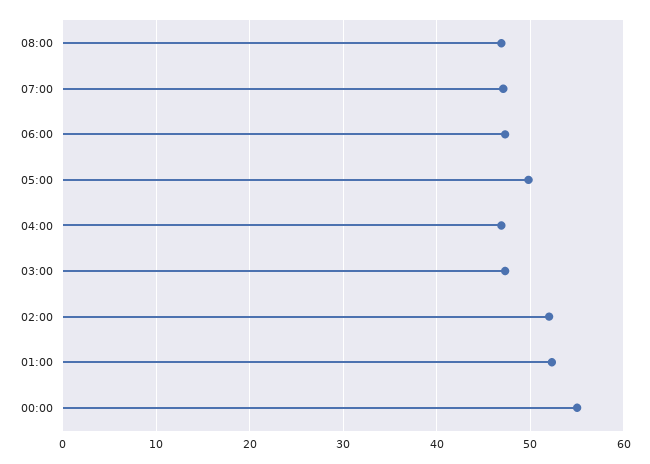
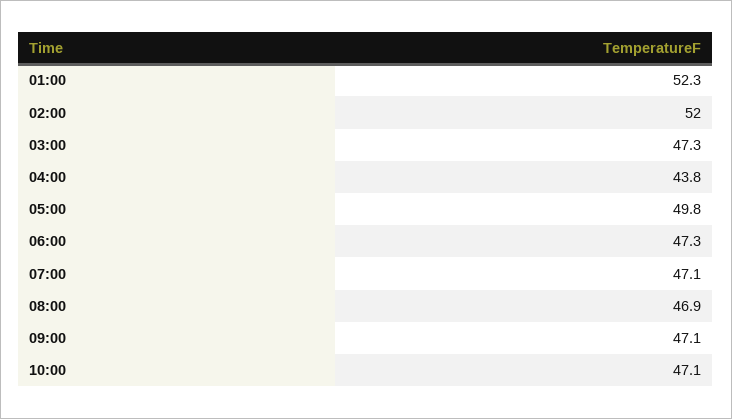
04:00: 47 -> 43.8
00:00: 55 -> none
09:00: none -> 47.1
10:00: none -> 47.1

